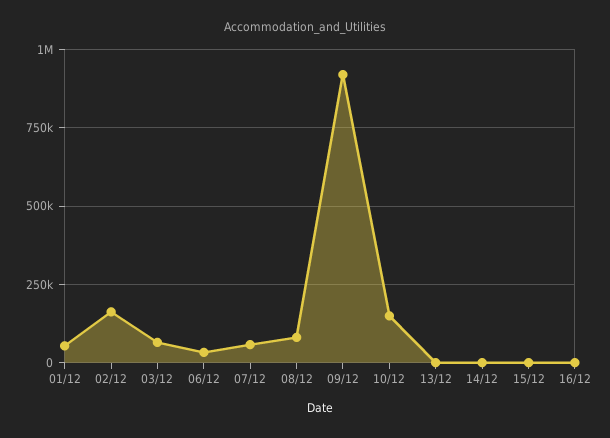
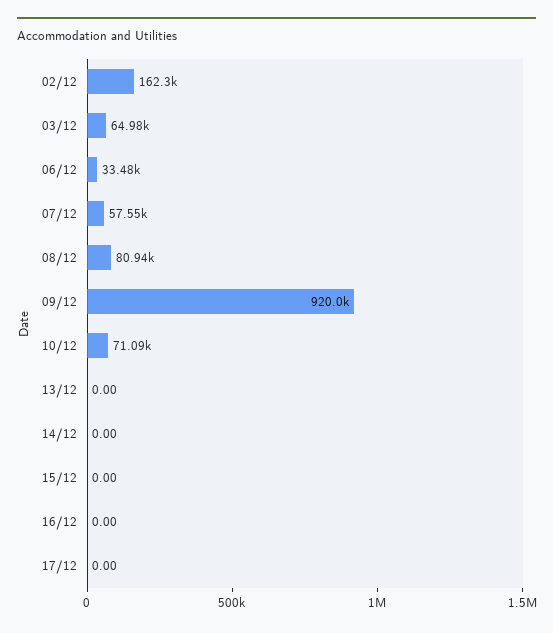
01/12: 50000 -> none
10/12: 150000 -> 71090
17/12: none -> 0

